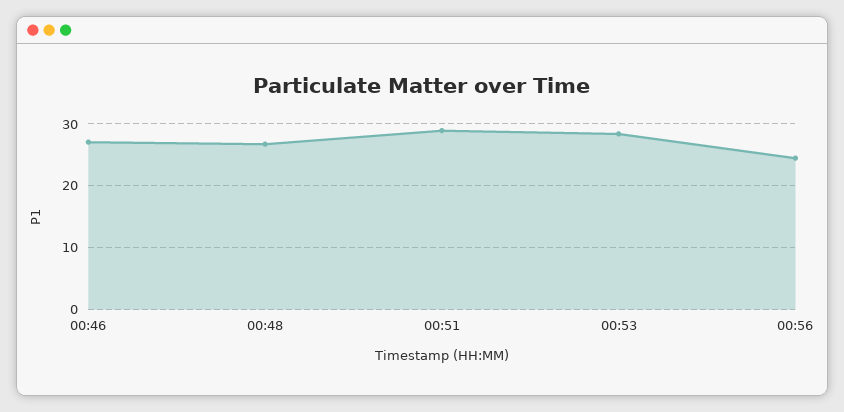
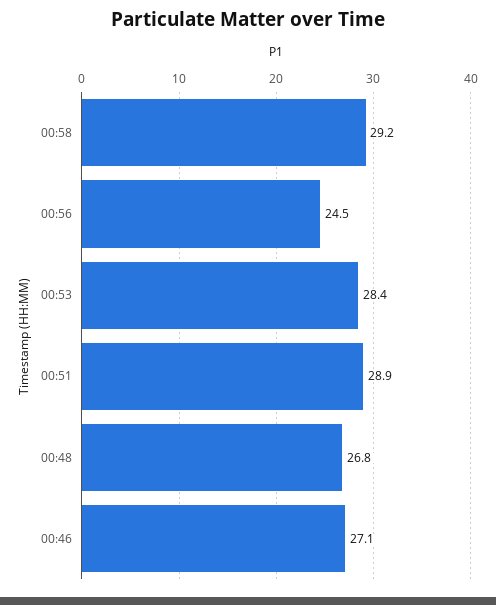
00:58: none -> 29.2

